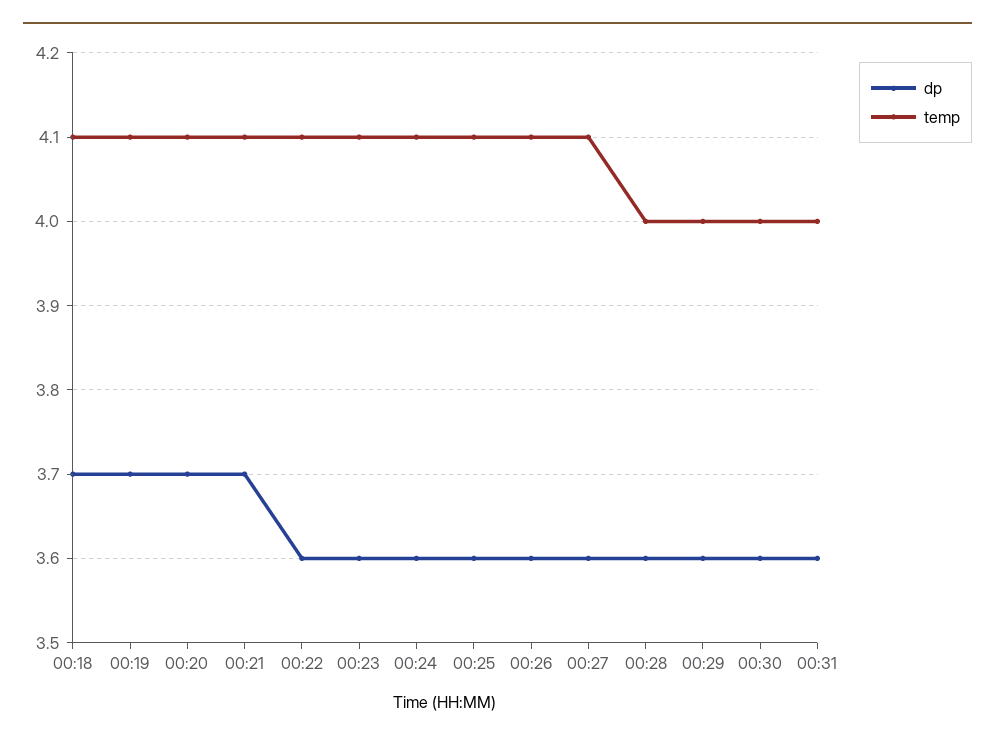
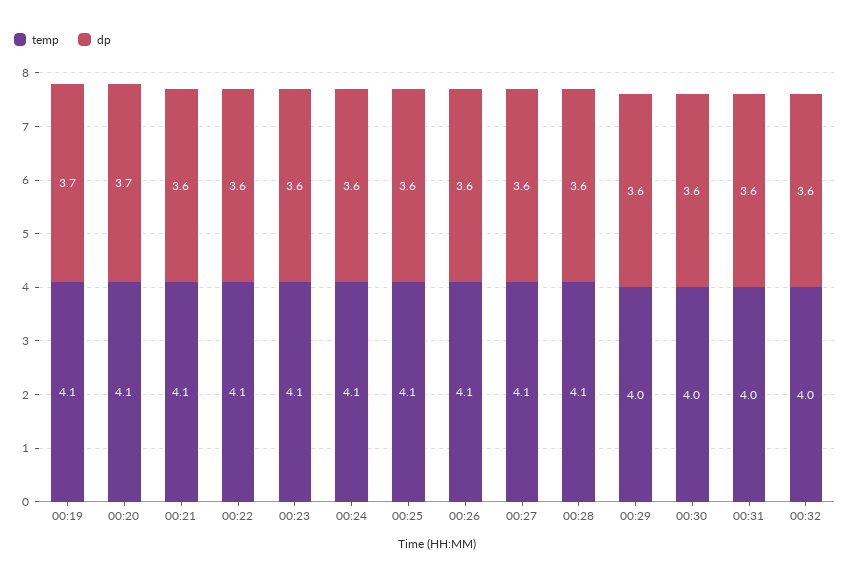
dp, 00:18: 3.7 -> none
temp, 00:18: 4.1 -> none
dp, 00:21: 3.7 -> 3.6
temp, 00:28: 4 -> 4.1
temp, 00:32: none -> 4
dp, 00:32: none -> 3.6

